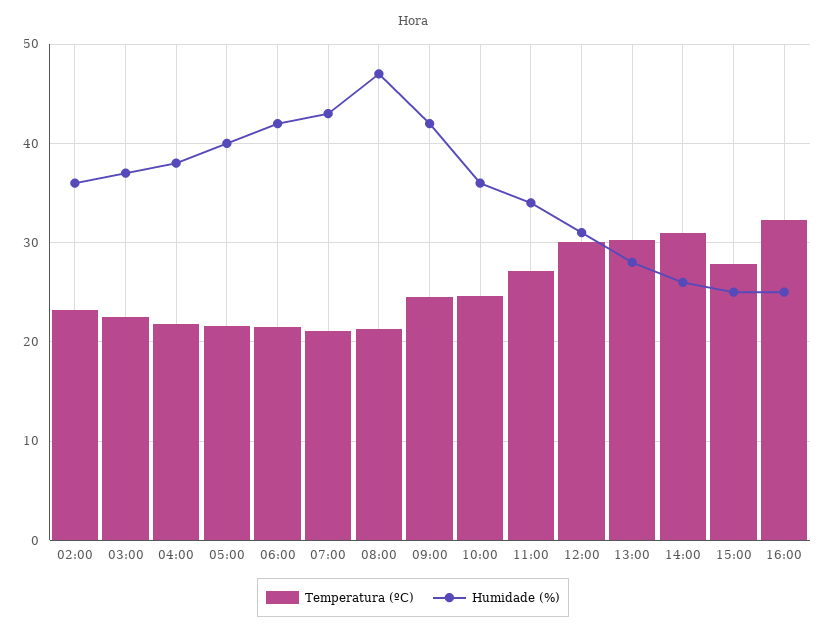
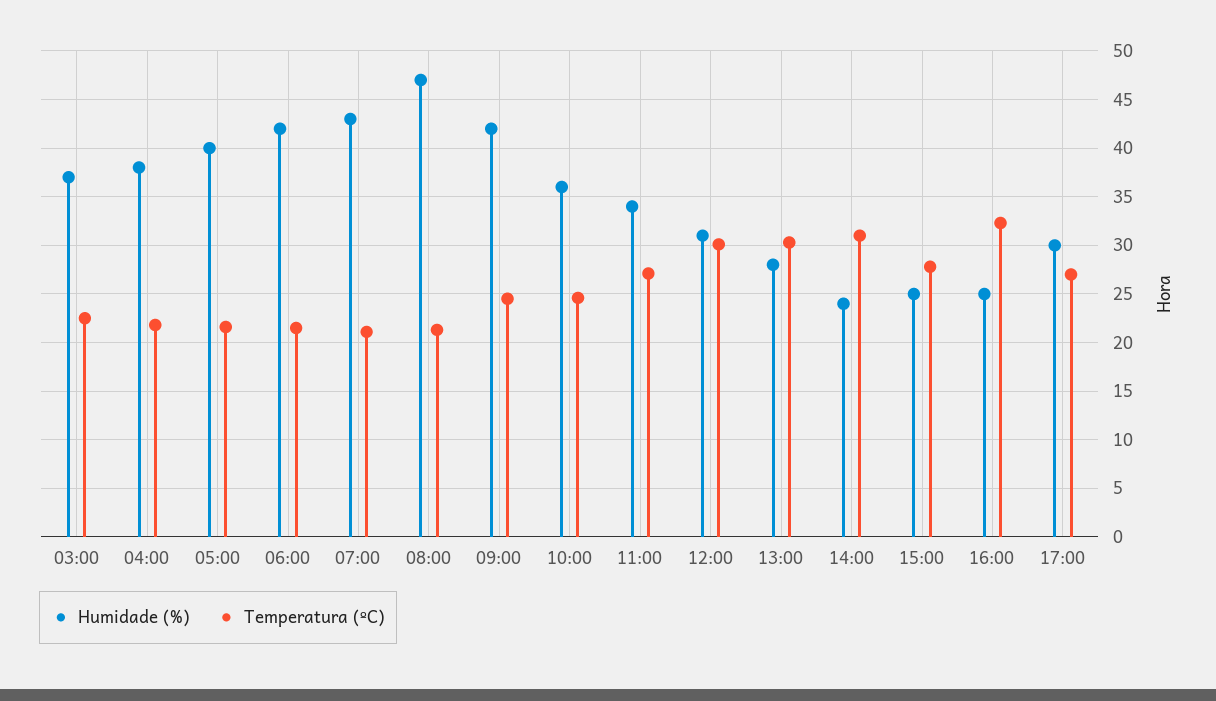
Temperatura (ºC), 02:00: 23 -> none
Humidade (%), 02:00: 36 -> none
Humidade (%), 14:00: 26 -> 24
Humidade (%), 17:00: none -> 30
Temperatura (ºC), 17:00: none -> 27

